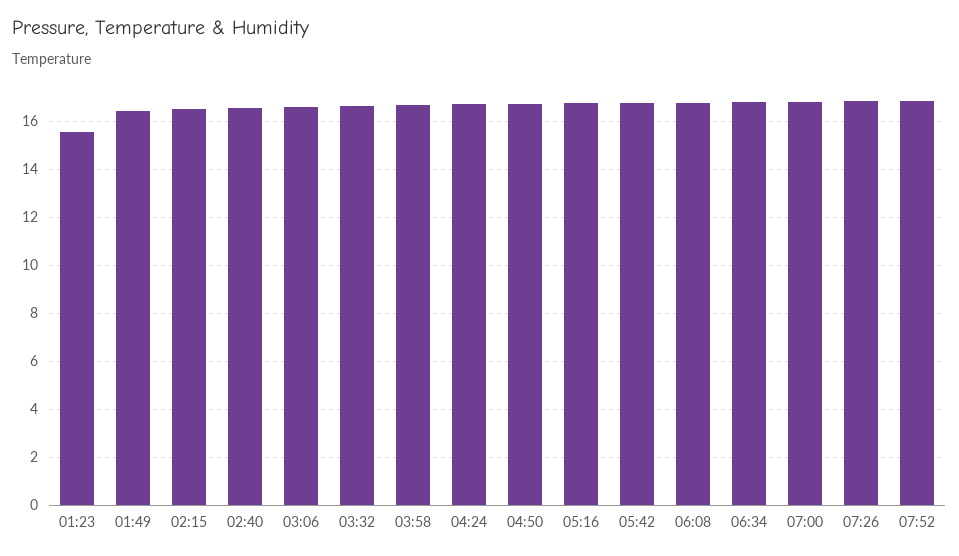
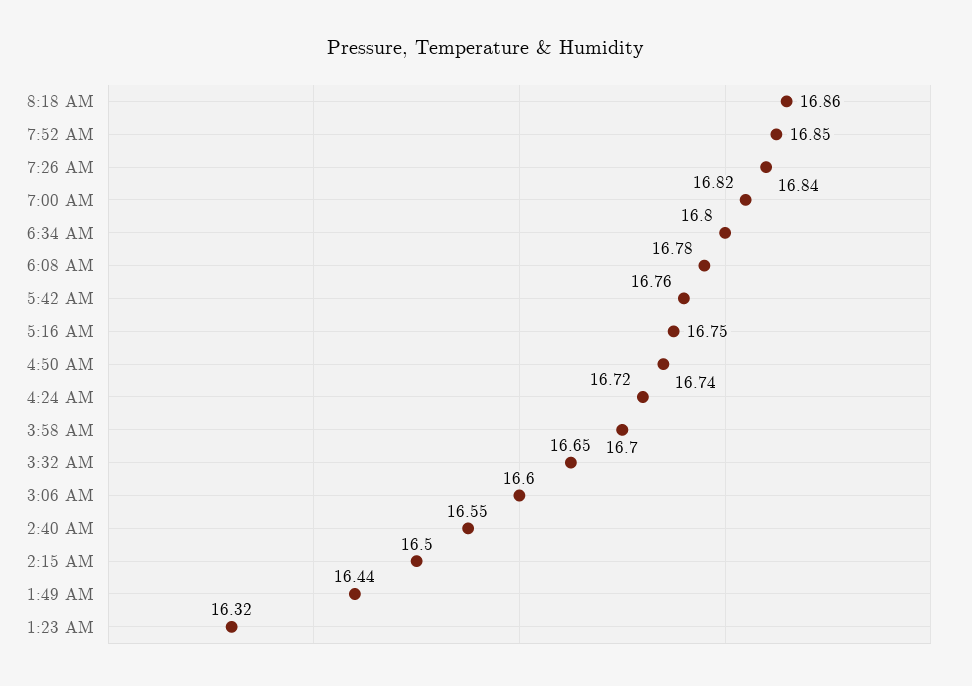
01:23: 15.5 -> 16.32
8:18 AM: none -> 16.86

